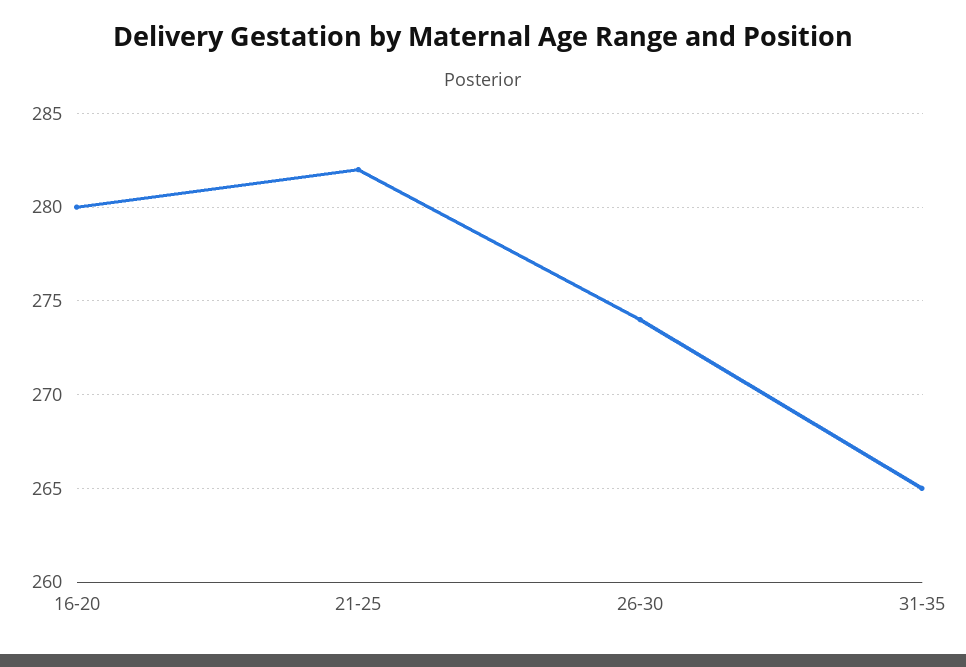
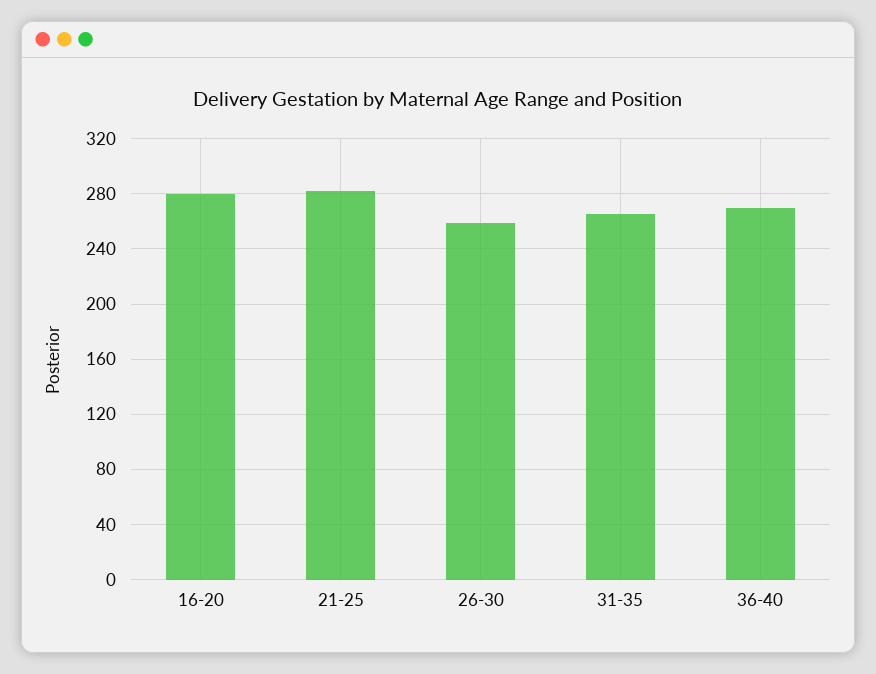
26-30: 274 -> 260
36-40: none -> 270

